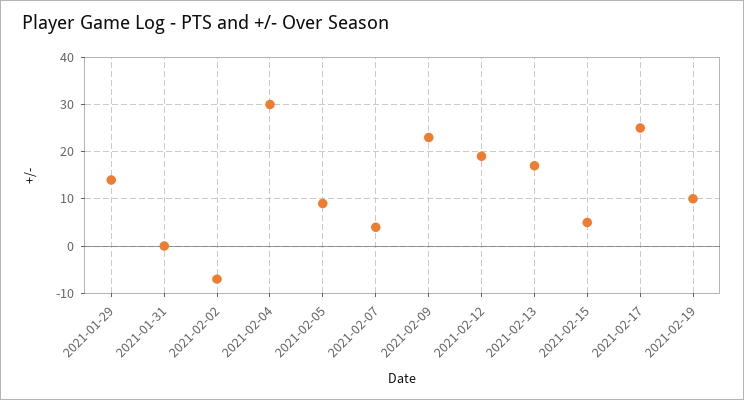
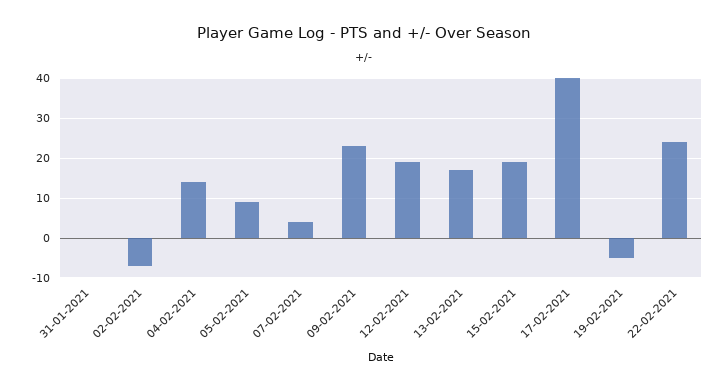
2021-01-29: 15 -> none
2021-02-04: 30 -> 15
2021-02-15: 5 -> 20
2021-02-17: 25 -> 40
2021-02-19: 10 -> -5
22-02-2021: none -> 25

